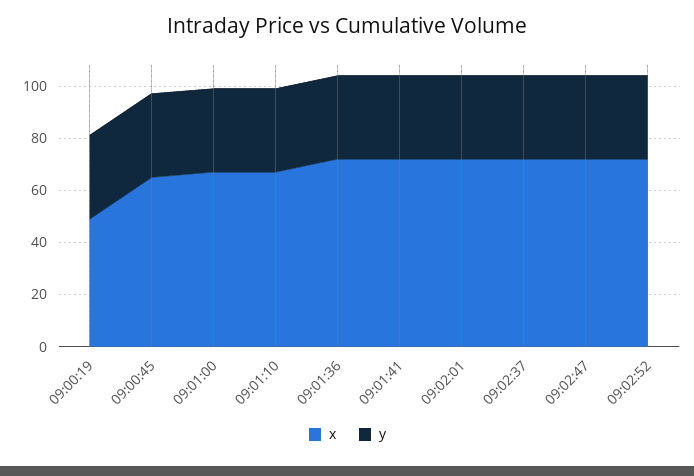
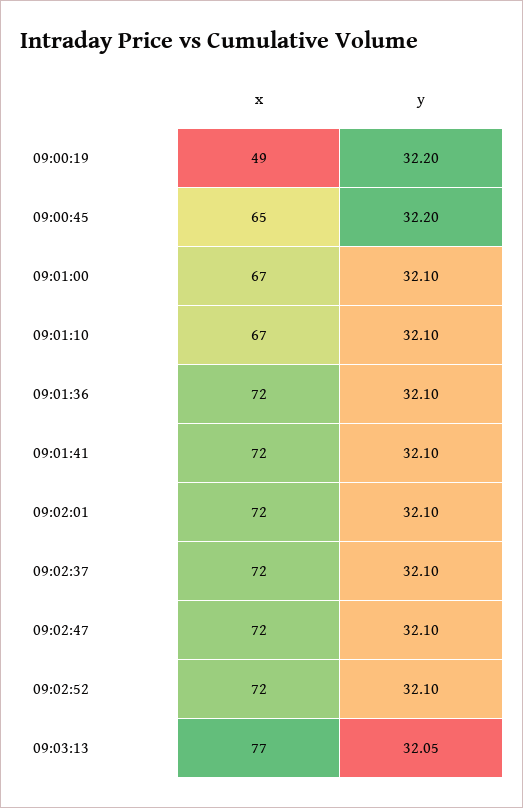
x, 09:03:13: none -> 77
y, 09:03:13: none -> 32.05

